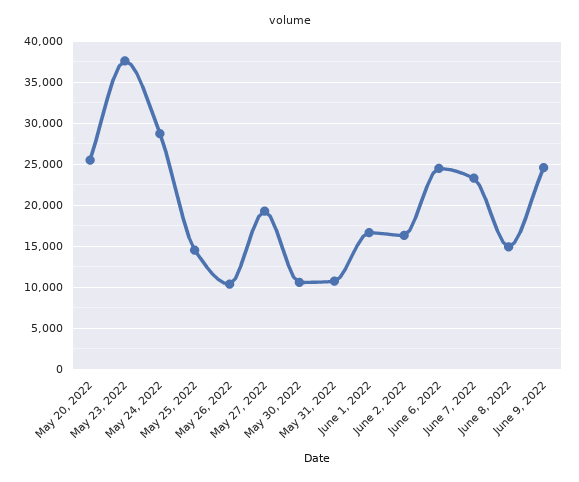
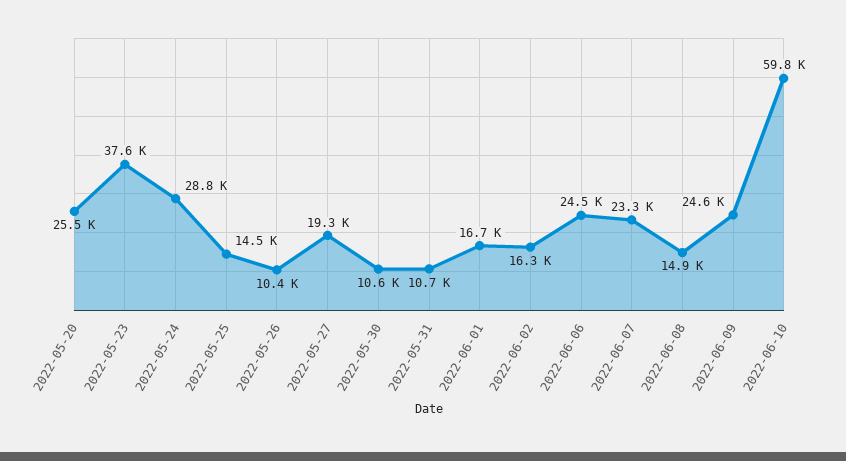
2022-06-10: none -> 59800

